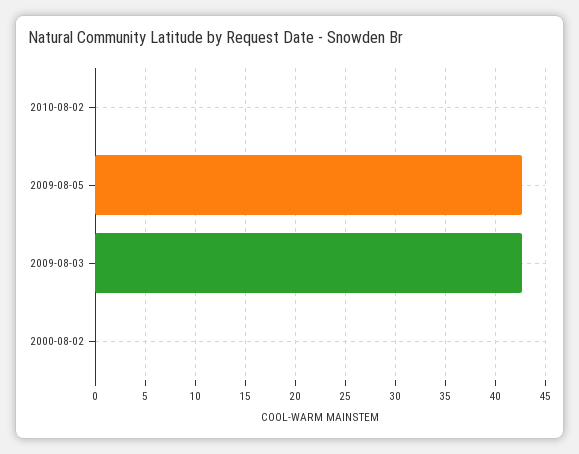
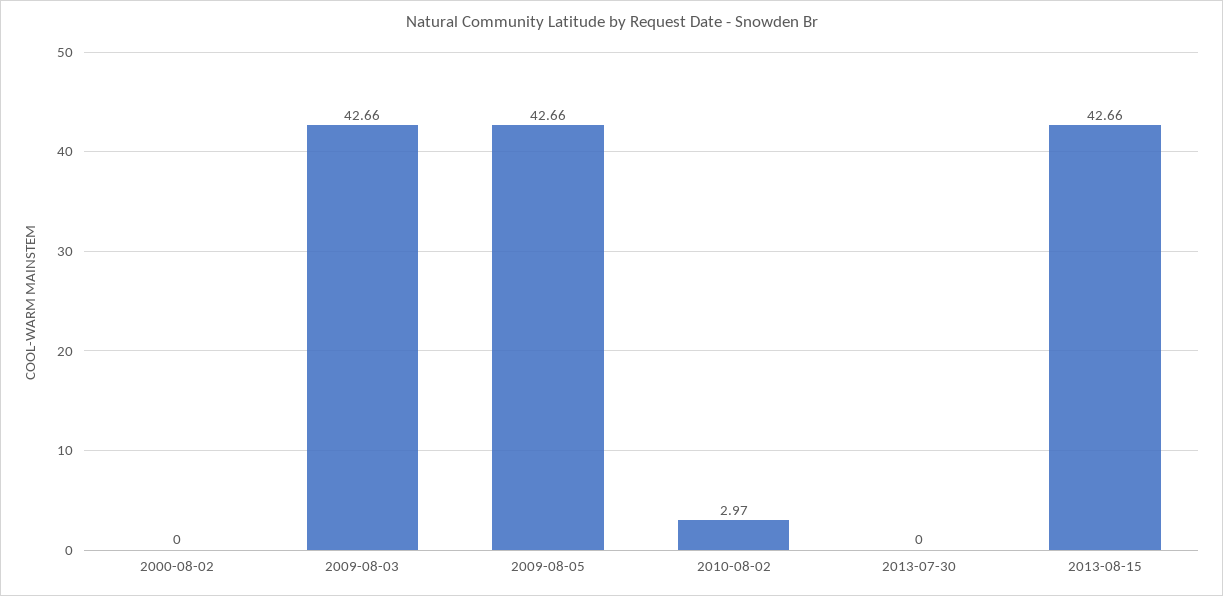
2010-08-02: 0 -> 2.97
2013-07-30: none -> 0
2013-08-15: none -> 42.66

